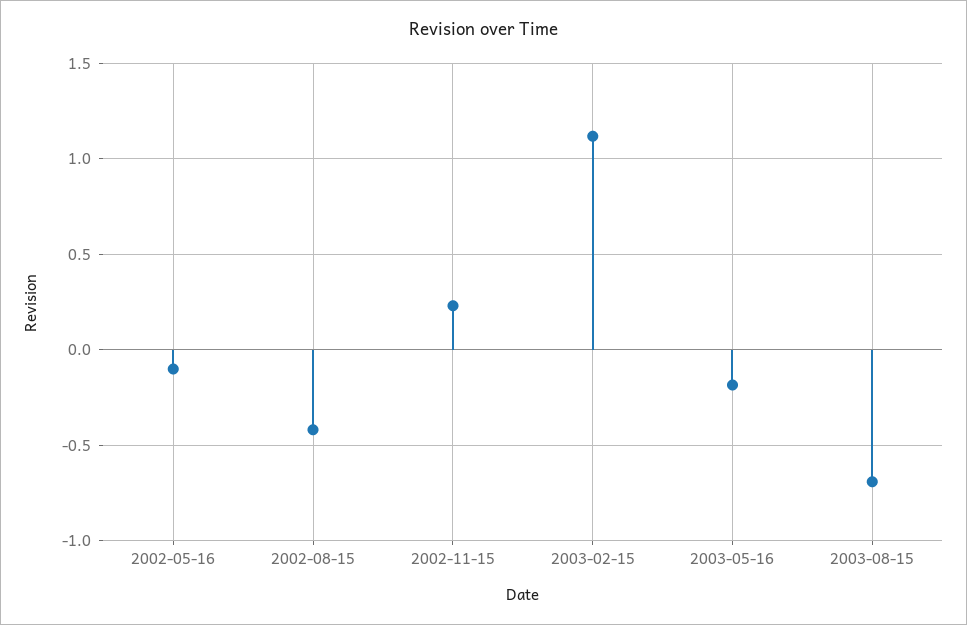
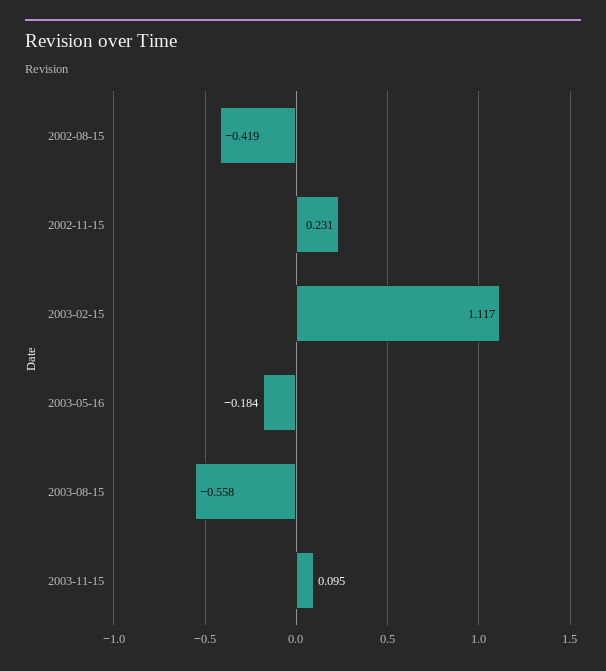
2002-05-16: -0.1 -> none
2003-08-15: -0.7 -> -0.558
2003-11-15: none -> 0.095

